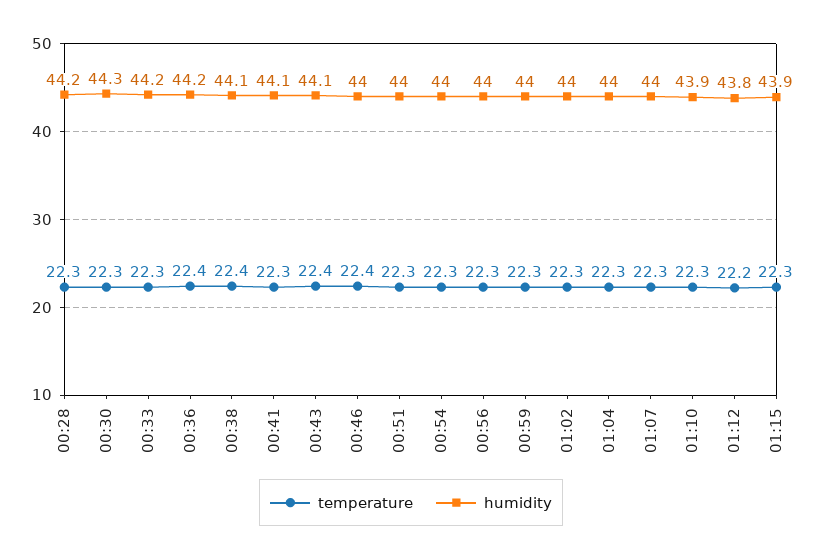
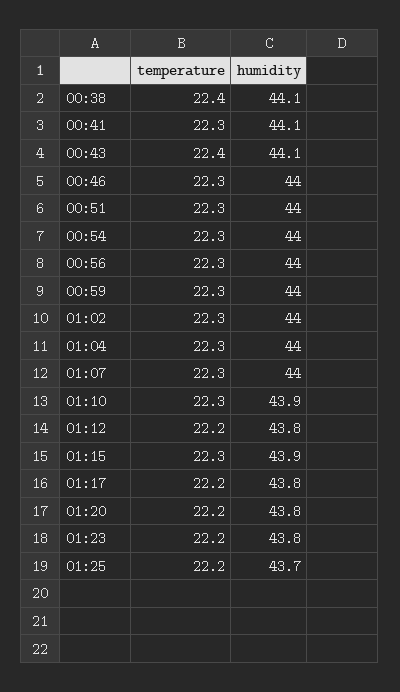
temperature, 00:28: 22.3 -> none
humidity, 00:28: 44.2 -> none
temperature, 00:30: 22.3 -> none
humidity, 00:30: 44.3 -> none
temperature, 00:33: 22.3 -> none
humidity, 00:33: 44.2 -> none
temperature, 00:36: 22.4 -> none
humidity, 00:36: 44.2 -> none
temperature, 00:46: 22.4 -> 22.3
temperature, 01:17: none -> 22.2
humidity, 01:17: none -> 43.8
temperature, 01:20: none -> 22.2
humidity, 01:20: none -> 43.8
temperature, 01:23: none -> 22.2
humidity, 01:23: none -> 43.8
temperature, 01:25: none -> 22.2
humidity, 01:25: none -> 43.7

